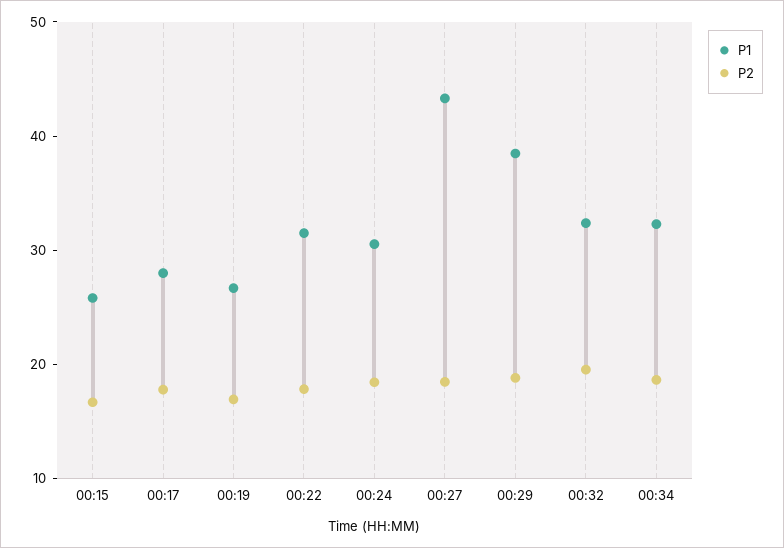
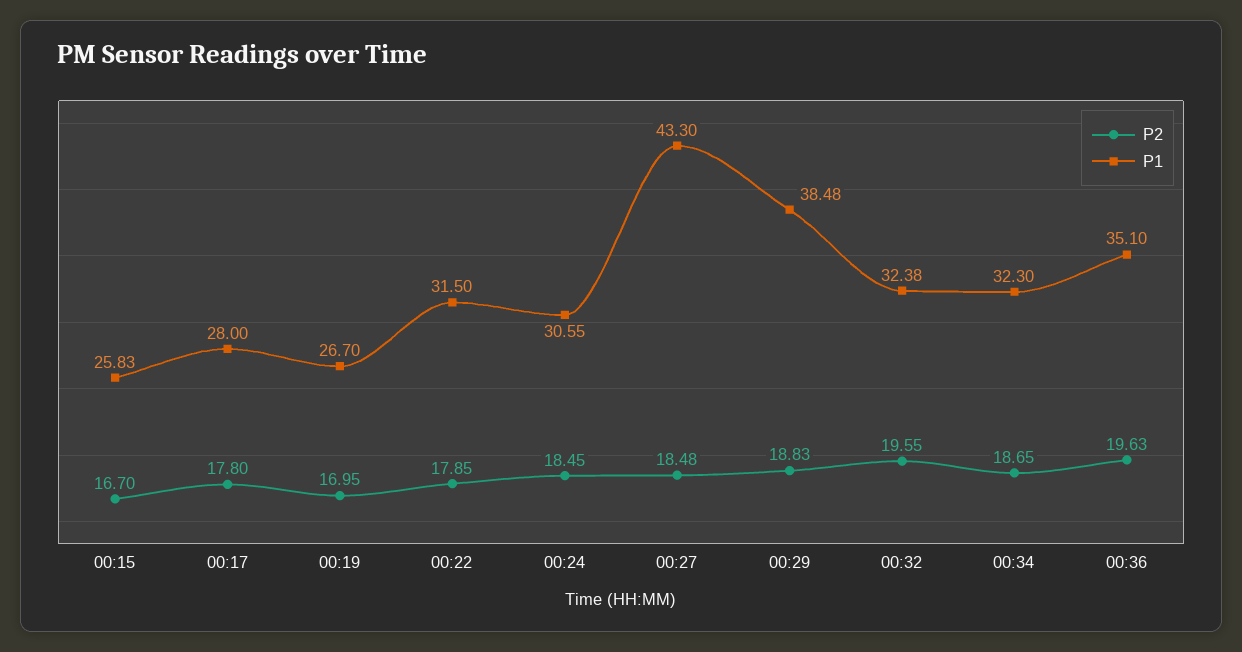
P2, 00:36: none -> 19.63
P1, 00:36: none -> 35.1

